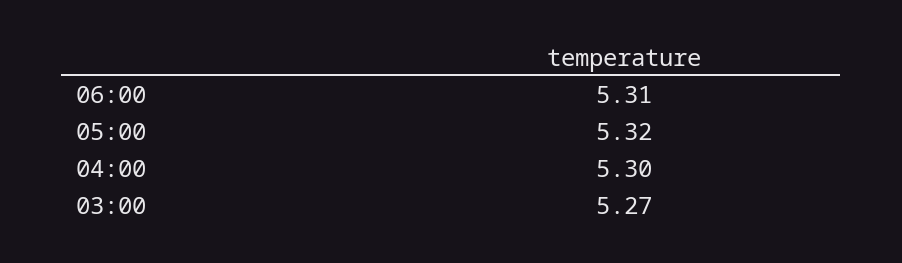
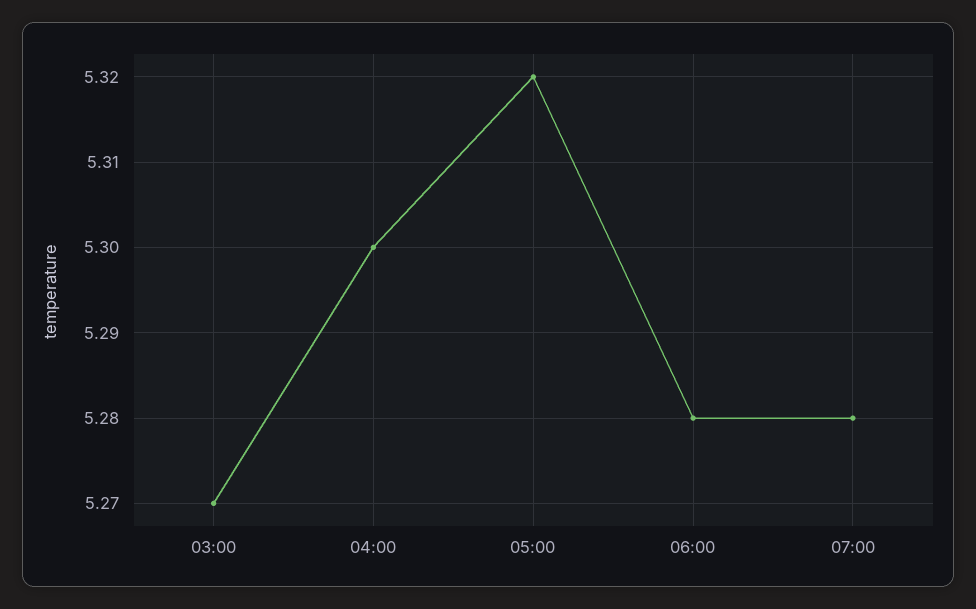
06:00: 5.31 -> 5.28
07:00: none -> 5.28

